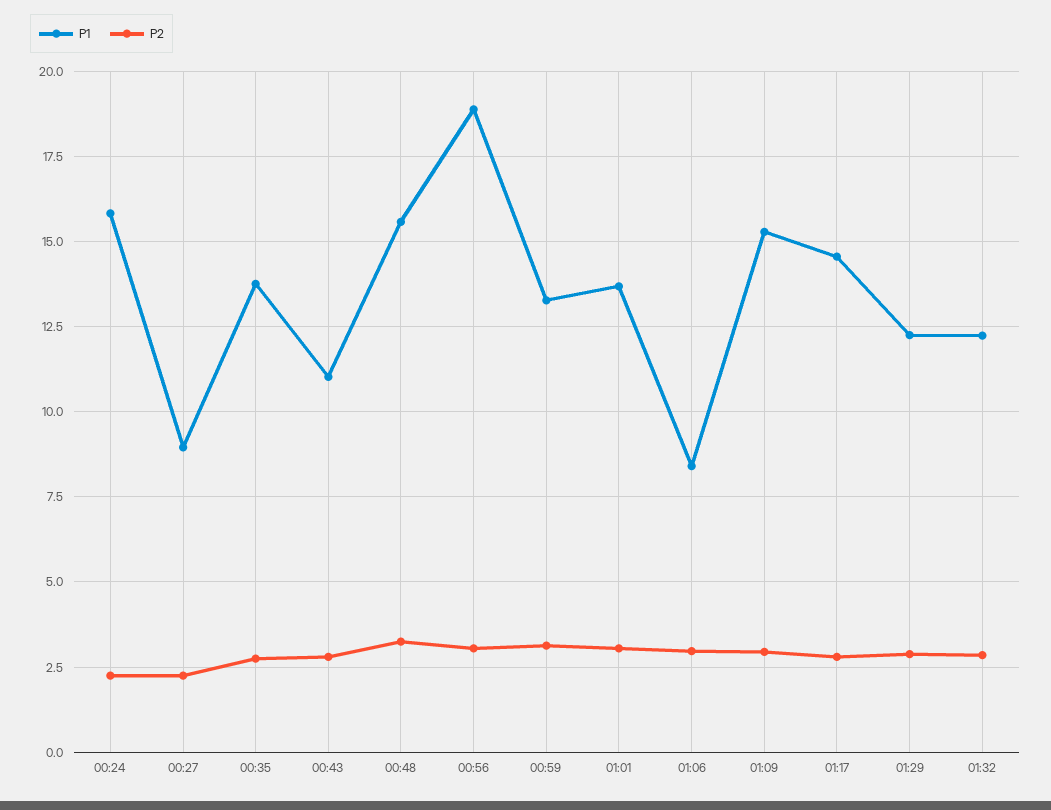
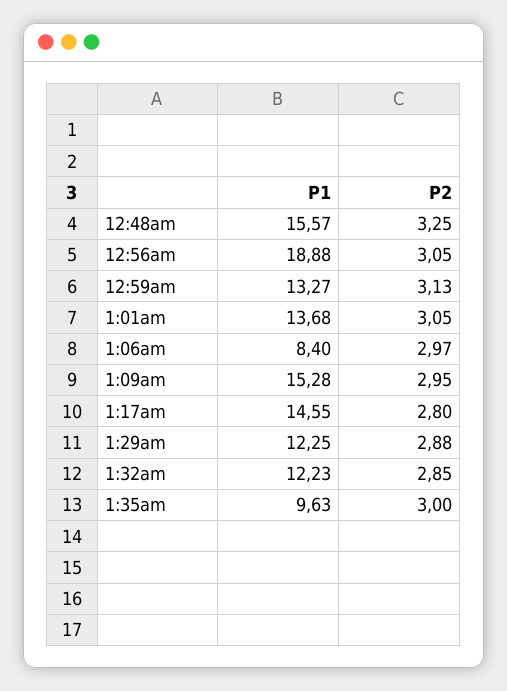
P1, 00:24: 15.75 -> none
P2, 00:24: 2.25 -> none
P1, 00:27: 9 -> none
P2, 00:27: 2.25 -> none
P1, 00:35: 13.75 -> none
P2, 00:35: 2.75 -> none
P1, 00:43: 11 -> none
P2, 00:43: 2.75 -> none
P1, 1:35am: none -> 9.63
P2, 1:35am: none -> 3

